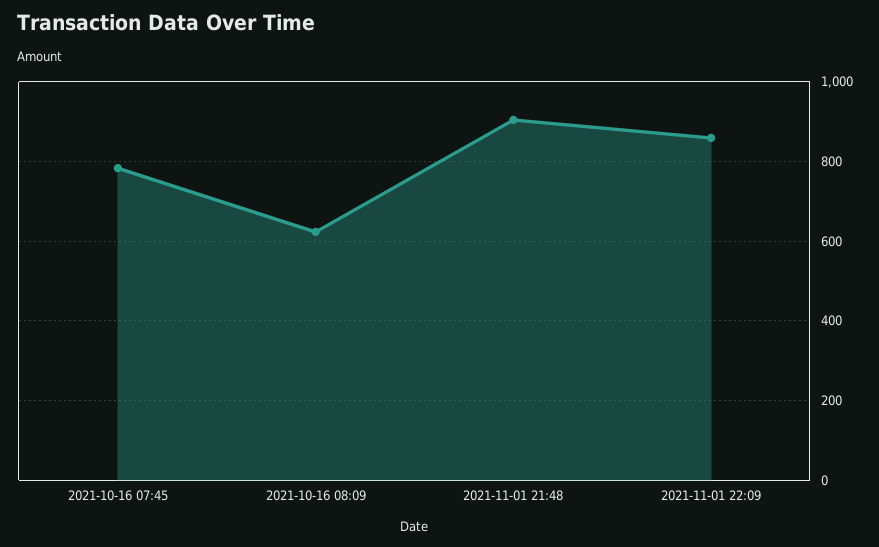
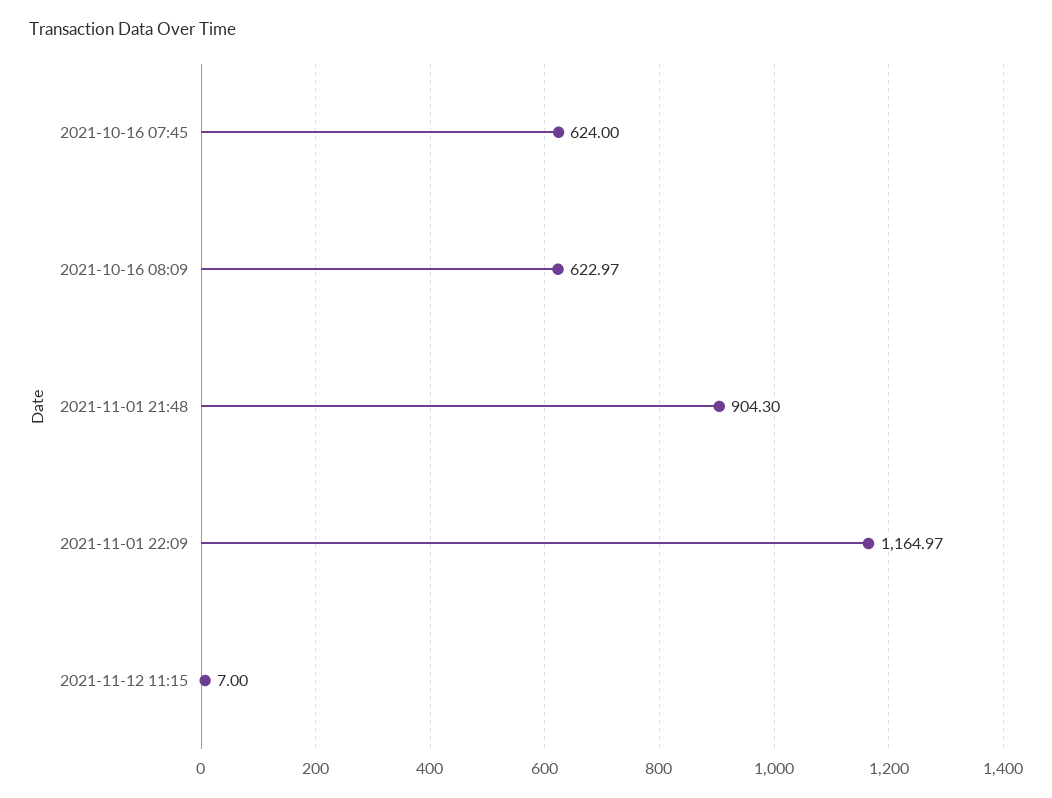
2021-10-16 07:45: 780 -> 624
2021-11-01 22:09: 860 -> 1164.97
2021-11-12 11:15: none -> 7

